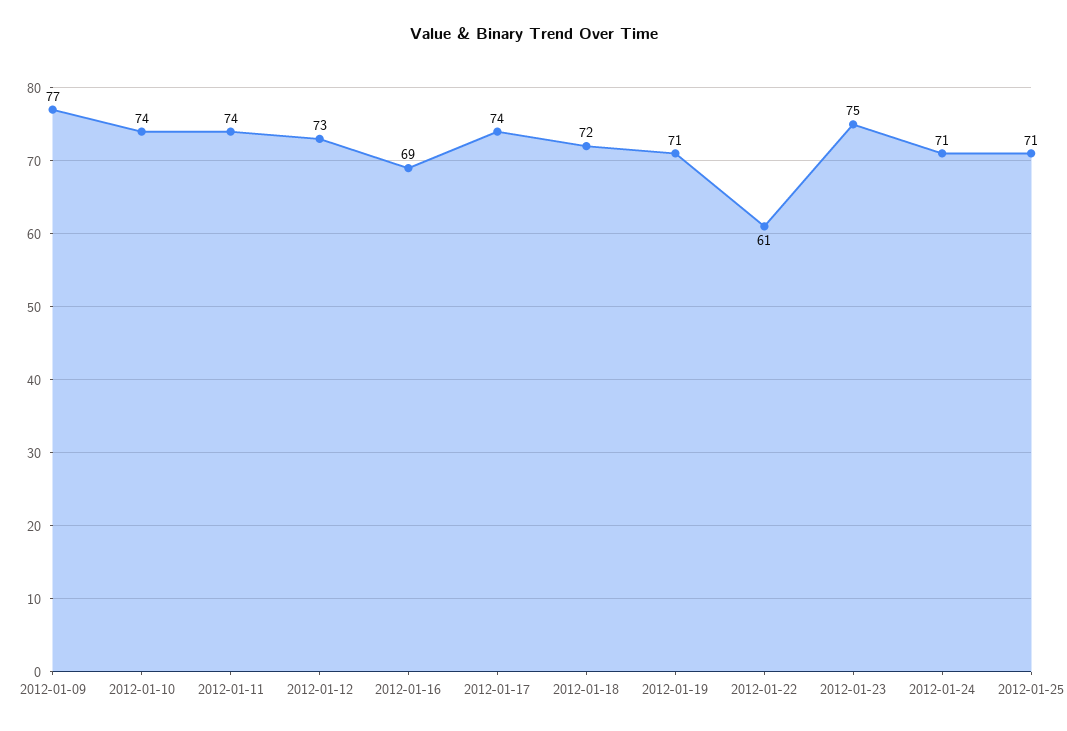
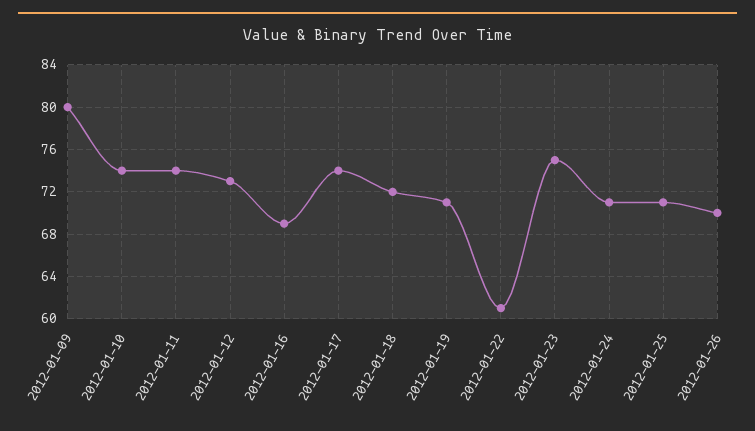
2012-01-09: 77 -> 80
2012-01-26: none -> 70

